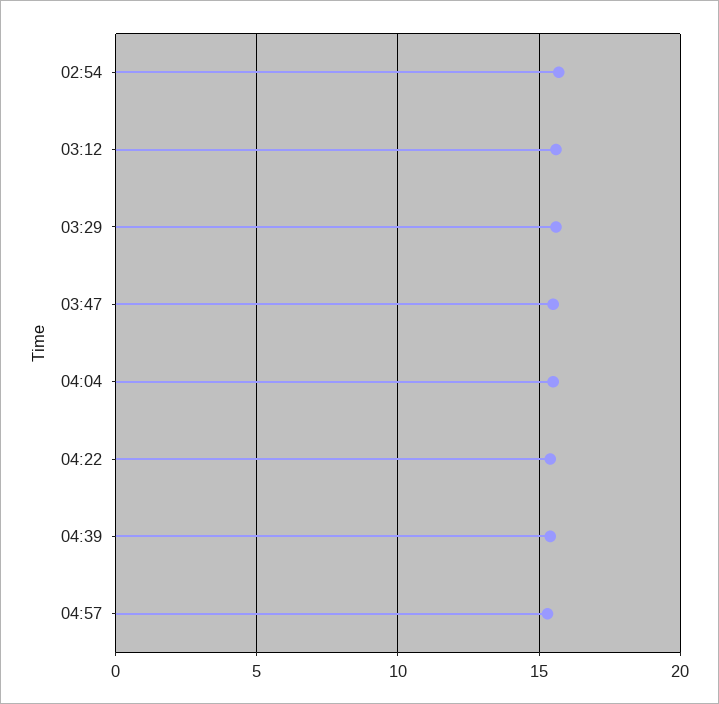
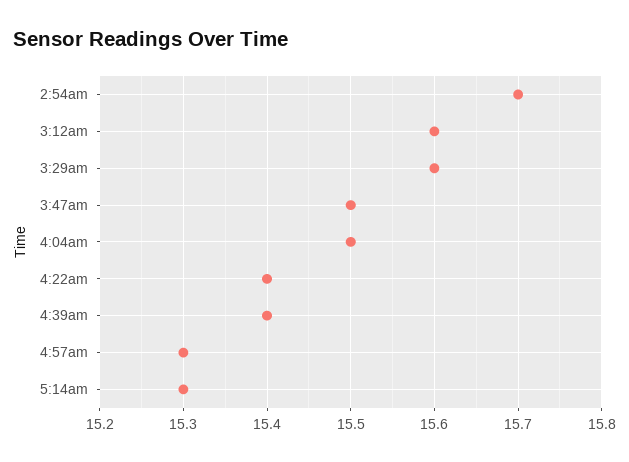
5:14am: none -> 15.3

